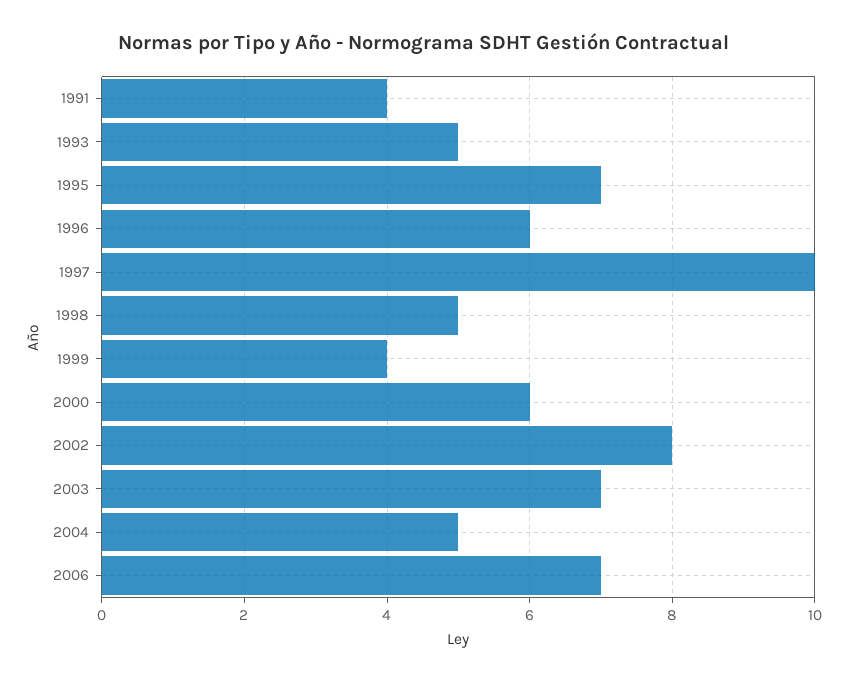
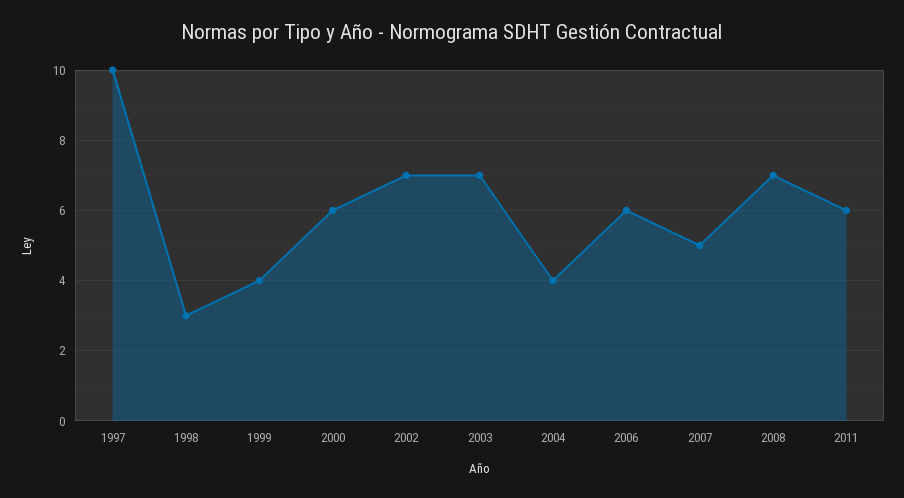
1991: 4 -> none
1993: 5 -> none
1995: 7 -> none
1996: 6 -> none
1998: 5 -> 3
2002: 8 -> 7
2004: 5 -> 4
2006: 7 -> 6
2007: none -> 5
2008: none -> 7
2011: none -> 6

